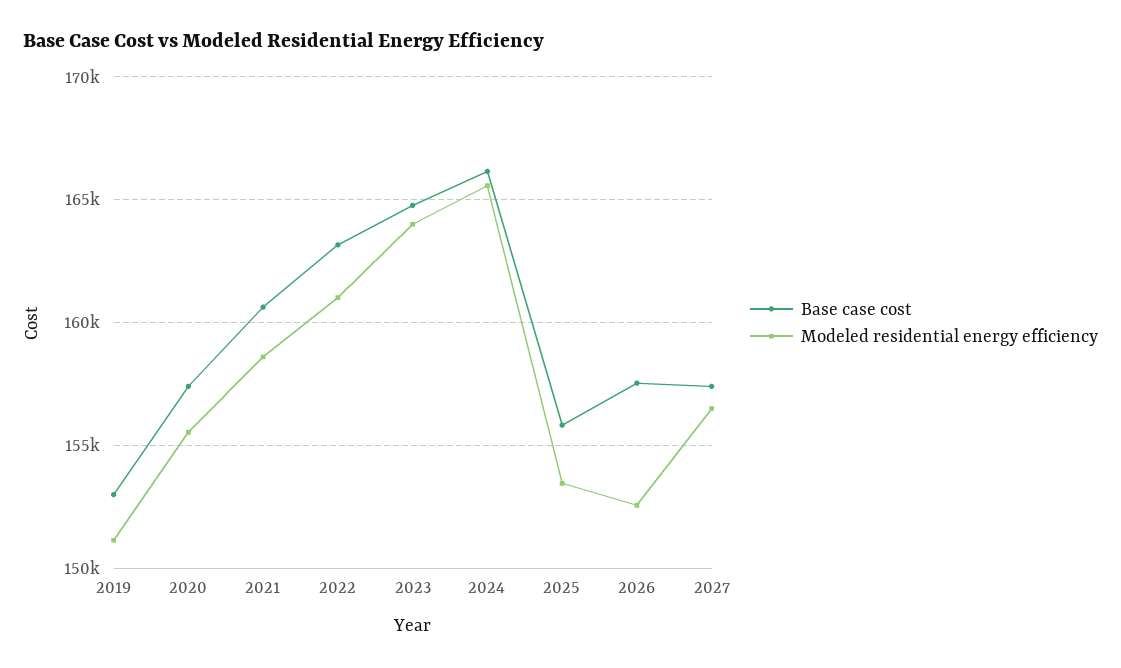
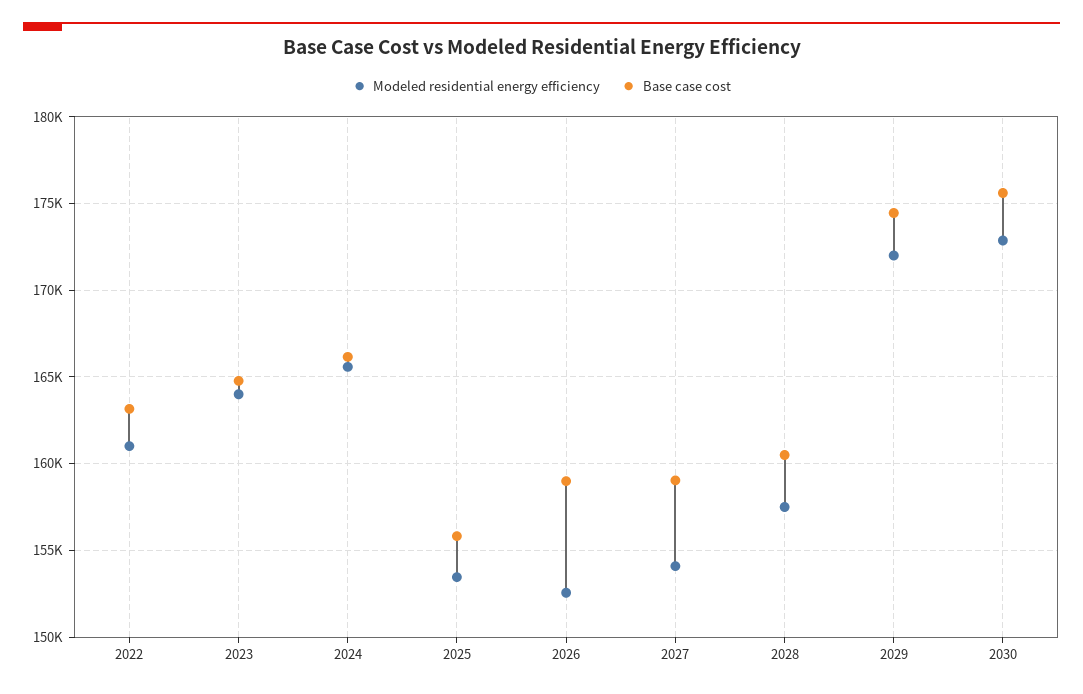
Base case cost, 2019: 153000 -> none
Modeled residential energy efficiency, 2019: 151000 -> none
Base case cost, 2020: 157500 -> none
Modeled residential energy efficiency, 2020: 155500 -> none
Base case cost, 2021: 160500 -> none
Modeled residential energy efficiency, 2021: 158500 -> none
Base case cost, 2026: 157500 -> 159000
Base case cost, 2027: 157500 -> 159000
Modeled residential energy efficiency, 2027: 156500 -> 154000
Modeled residential energy efficiency, 2028: none -> 157500
Base case cost, 2028: none -> 160500
Modeled residential energy efficiency, 2029: none -> 172000
Base case cost, 2029: none -> 174500
Modeled residential energy efficiency, 2030: none -> 173000
Base case cost, 2030: none -> 175500

